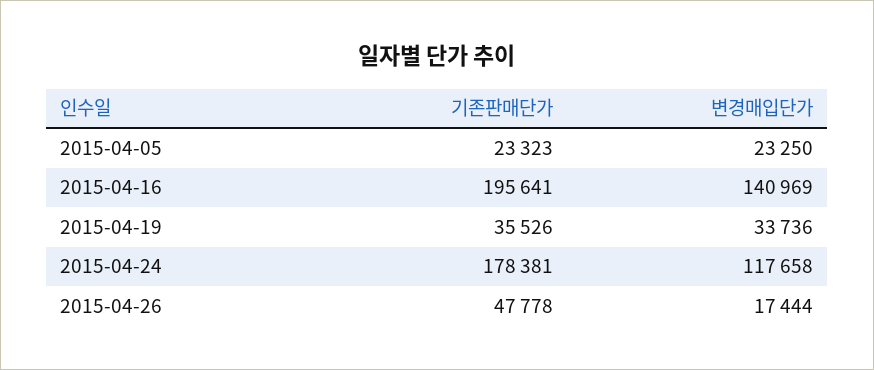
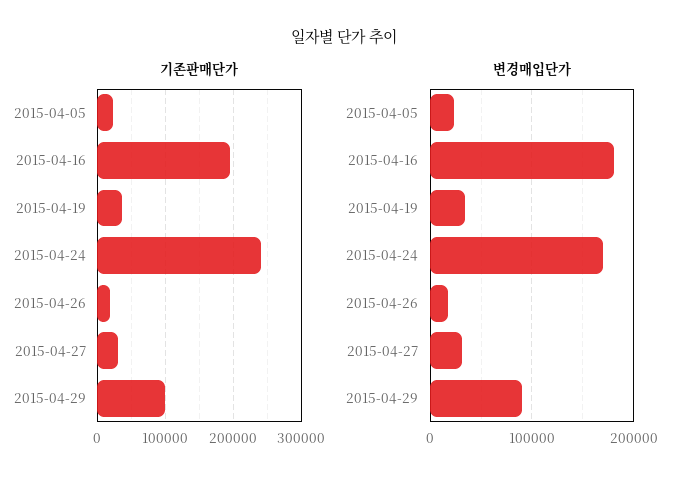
변경매입단가, 2015-04-16: 140969 -> 180000
기존판매단가, 2015-04-24: 178381 -> 240000
변경매입단가, 2015-04-24: 117658 -> 170000
기존판매단가, 2015-04-26: 47778 -> 20000
기존판매단가, 2015-04-27: none -> 30000
기존판매단가, 2015-04-29: none -> 100000
변경매입단가, 2015-04-27: none -> 30000
변경매입단가, 2015-04-29: none -> 90000

